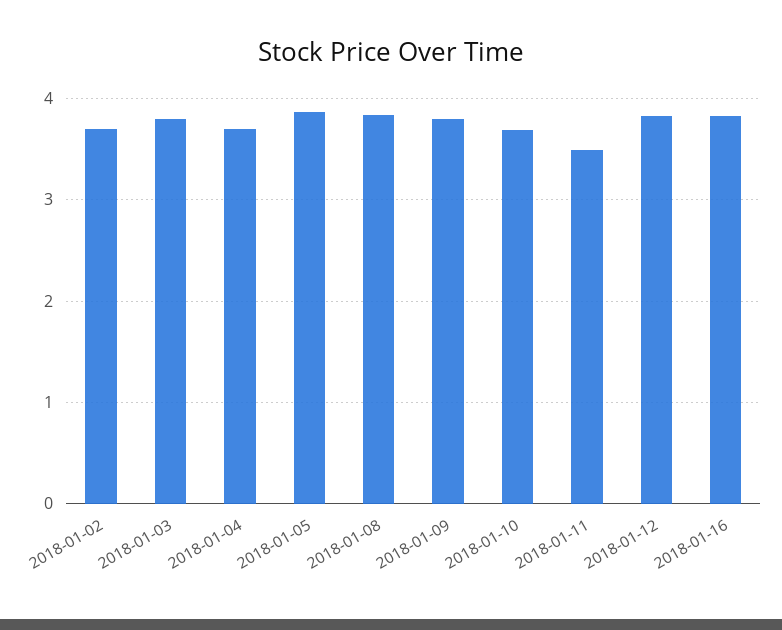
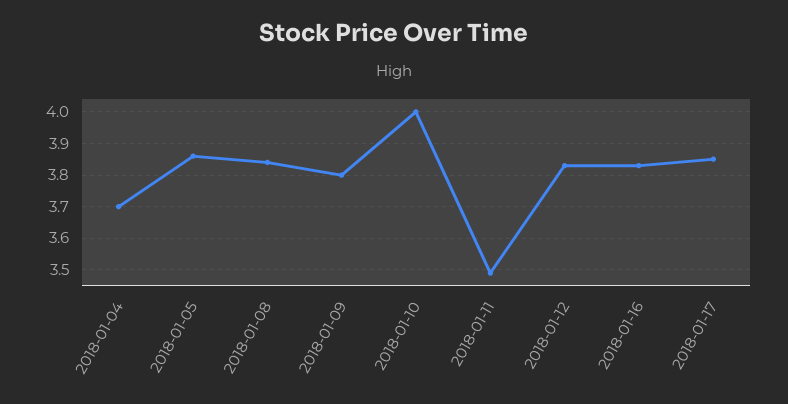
2018-01-02: 3.7 -> none
2018-01-03: 3.8 -> none
2018-01-10: 3.7 -> 4
2018-01-17: none -> 3.85

